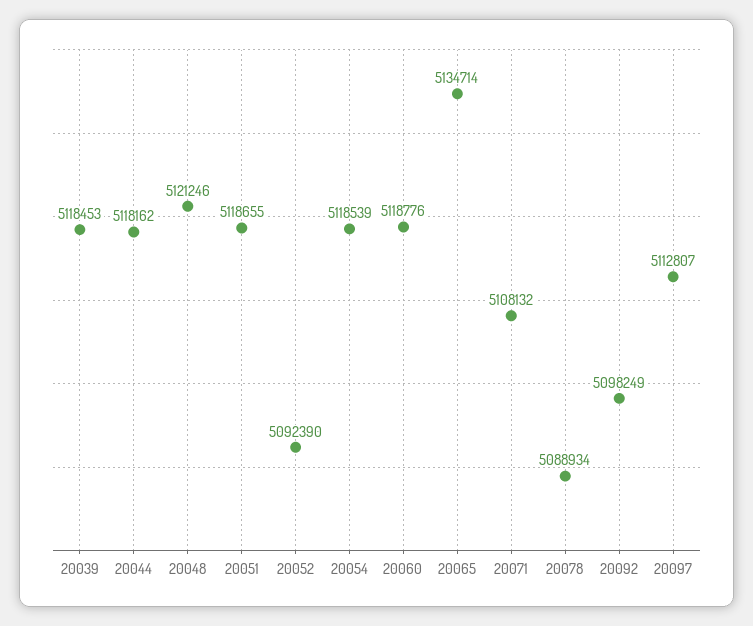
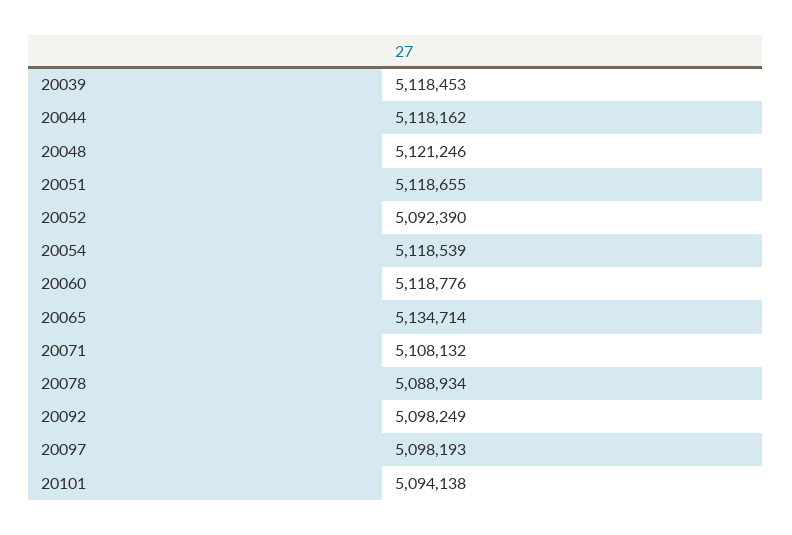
20097: 5112807 -> 5098193
20101: none -> 5094138

